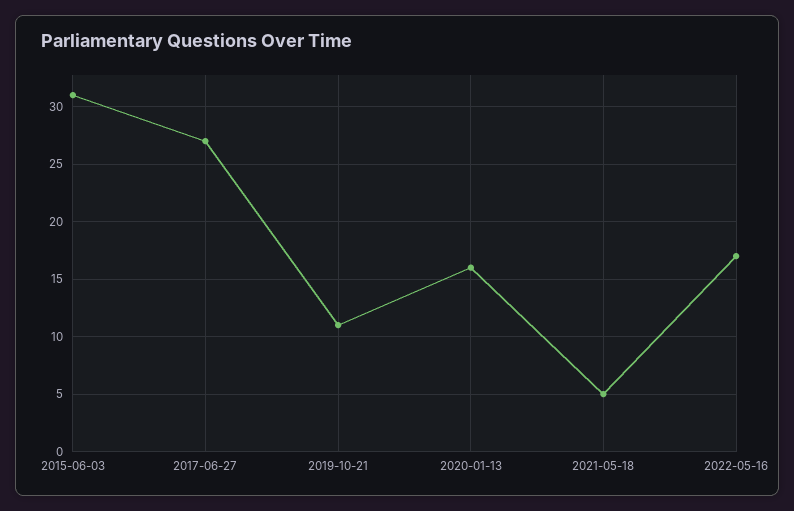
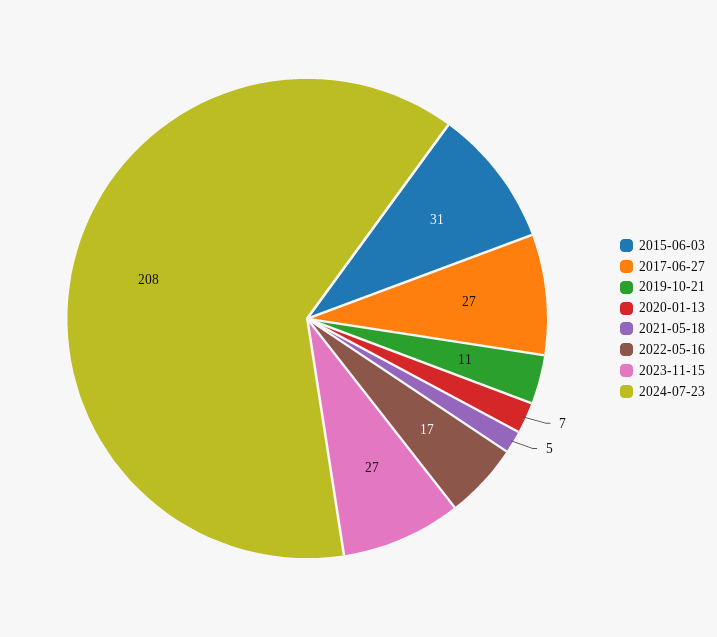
2020-01-13: 16 -> 7
2023-11-15: none -> 27
2024-07-23: none -> 208

